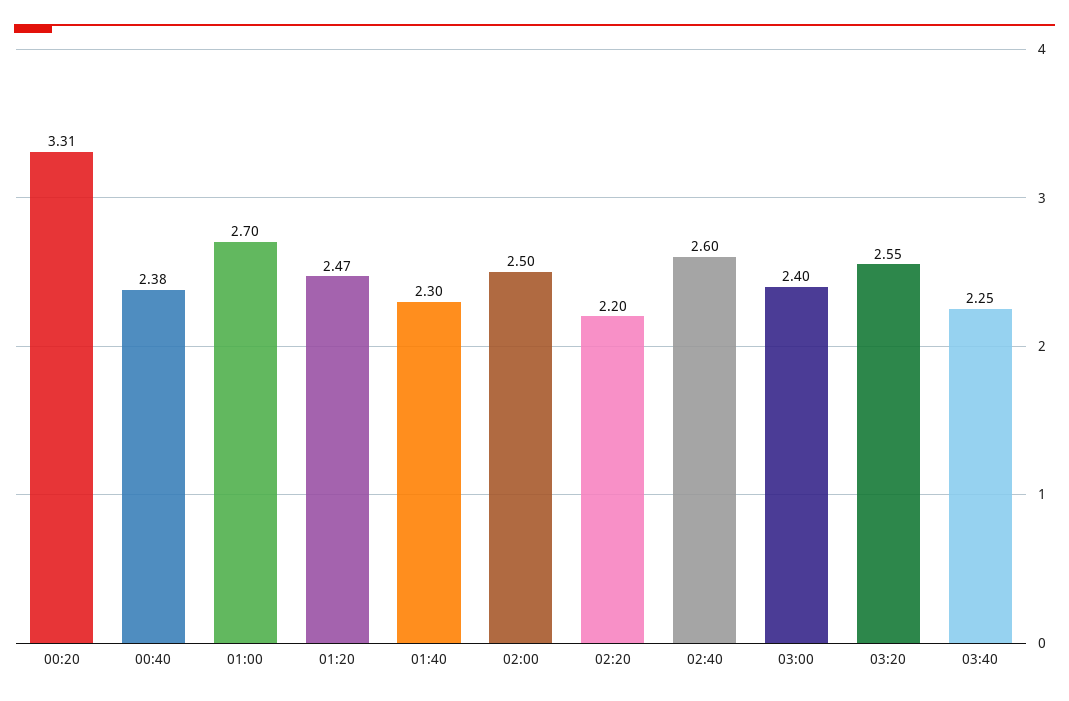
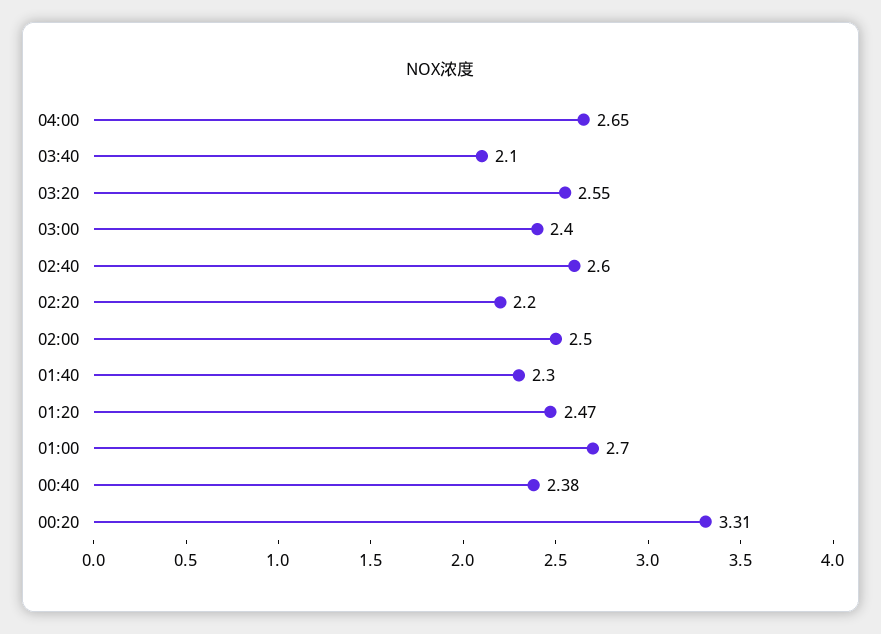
03:40: 2.25 -> 2.1
04:00: none -> 2.65

